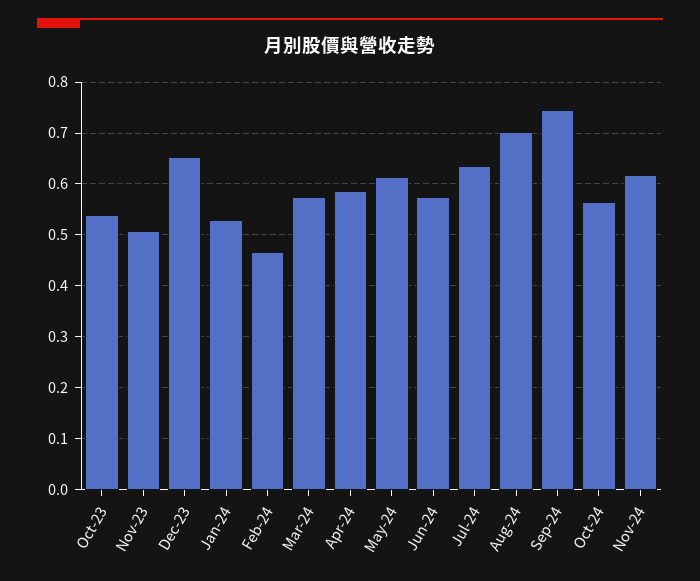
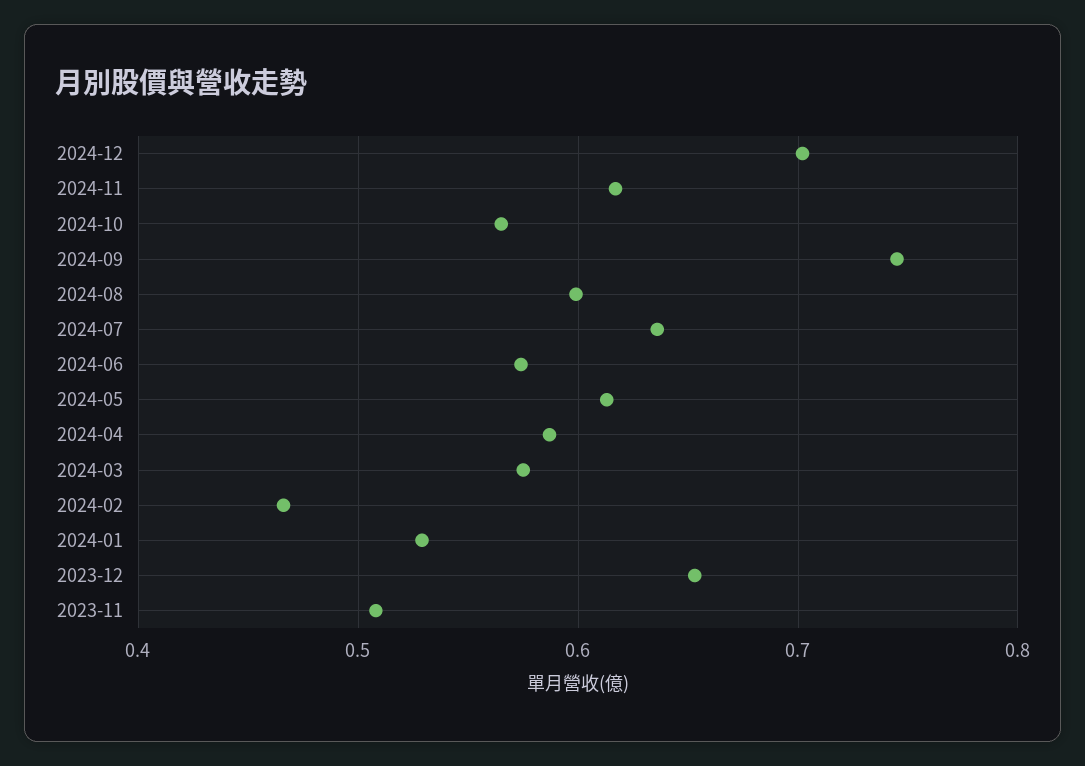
Oct-23: 0.54 -> none
Aug-24: 0.7 -> 0.6
2024-12: none -> 0.7

